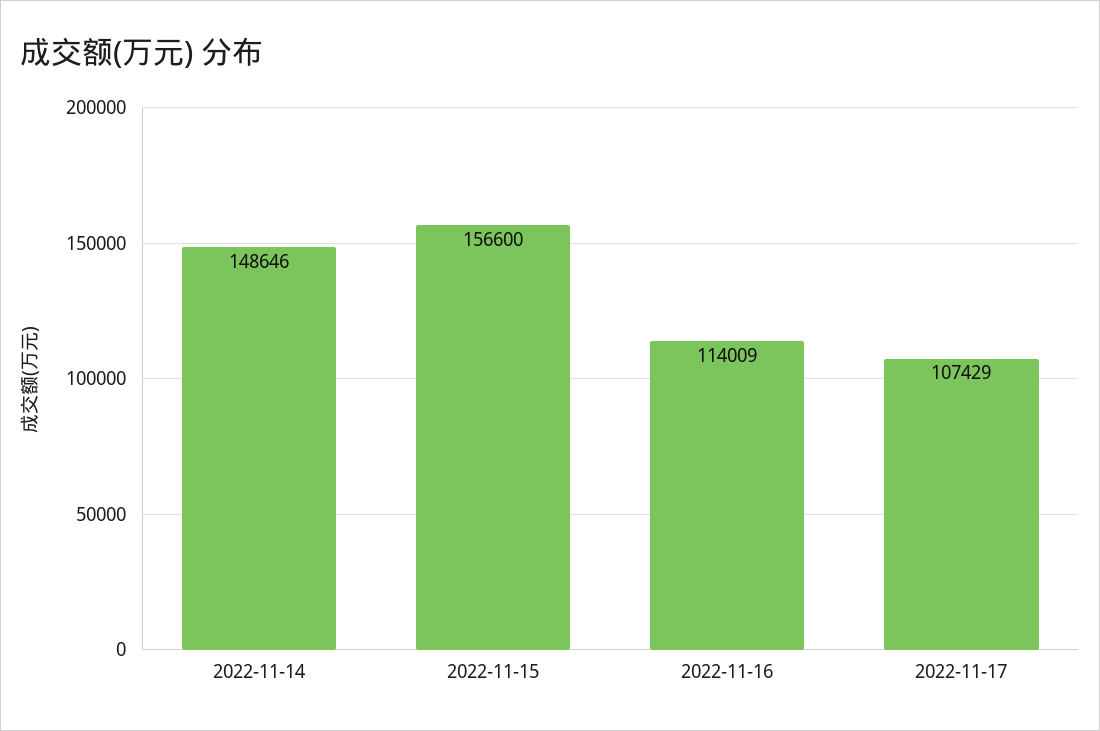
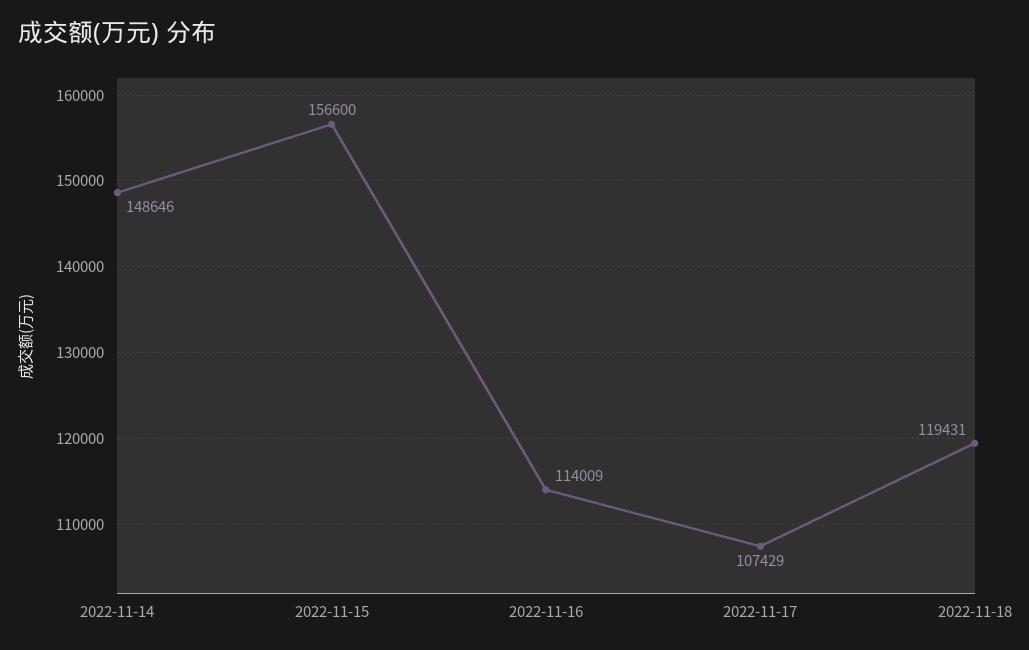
2022-11-18: none -> 119431

